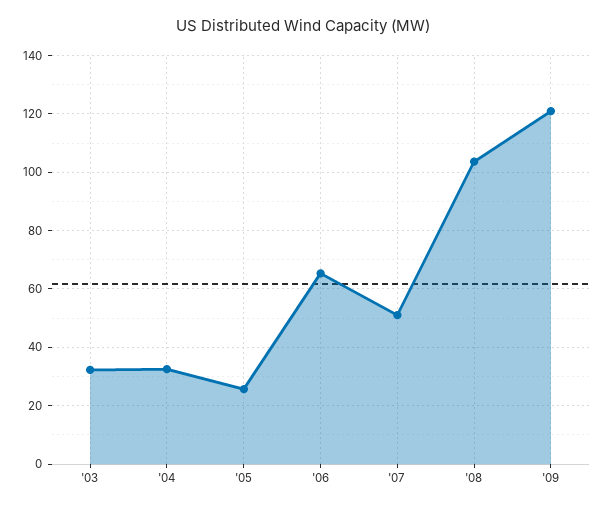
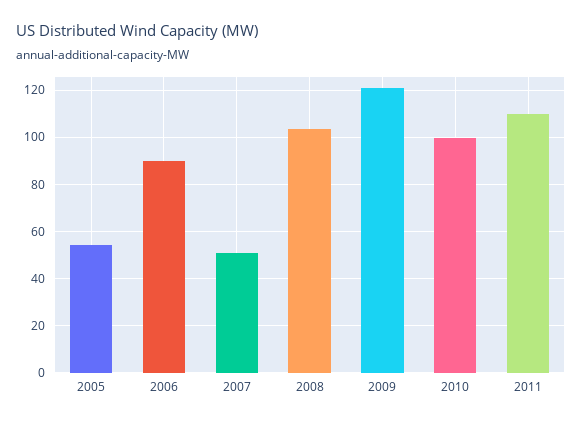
'03: 32.5 -> none
'04: 32.5 -> none
'05: 25 -> 55
'06: 65 -> 90
2010: none -> 100
2011: none -> 110

